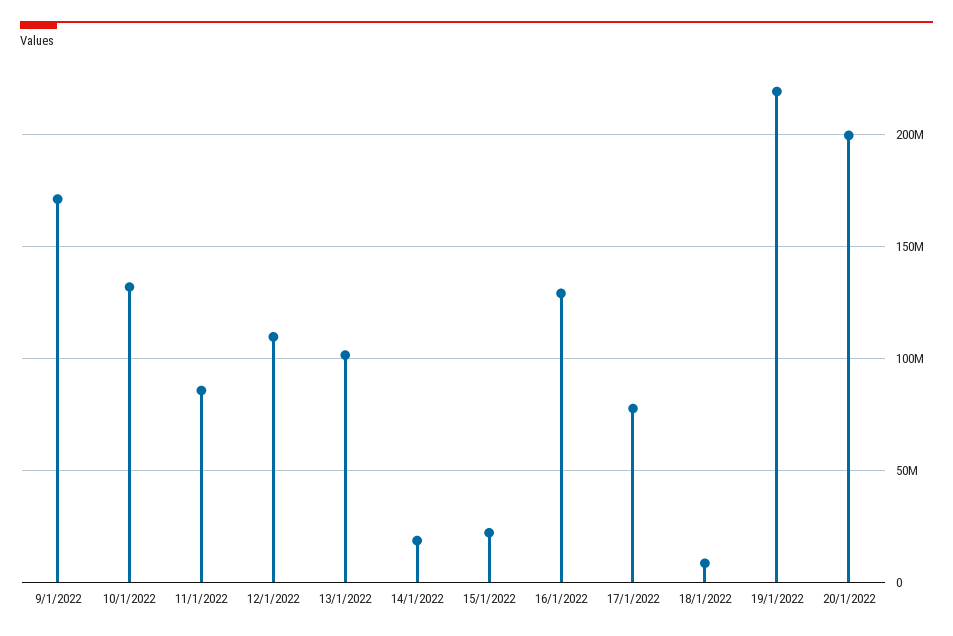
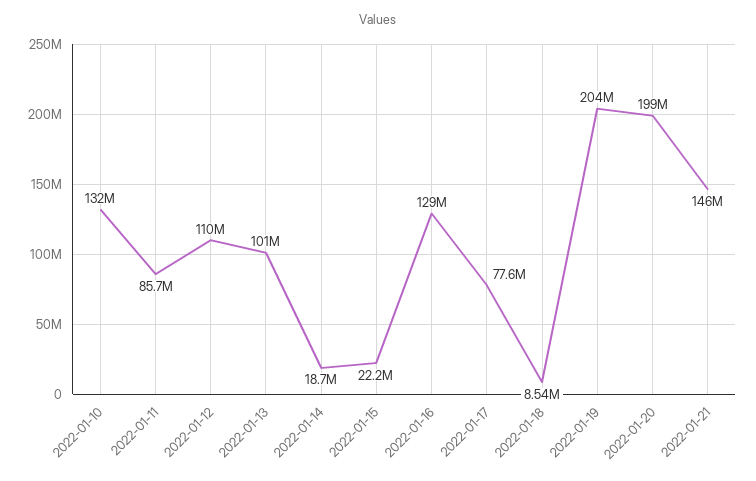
9/1/2022: 170000000 -> none
19/1/2022: 220000000 -> 204000000
2022-01-21: none -> 146000000

